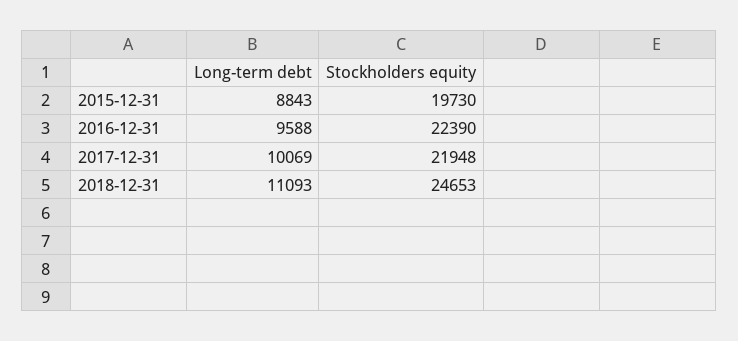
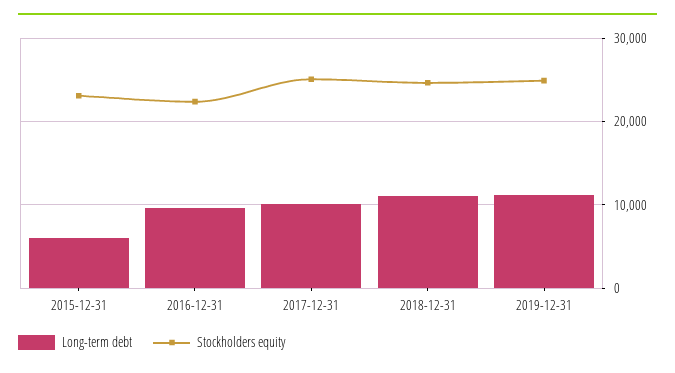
Long-term debt, 2015-12-31: 8843 -> 6000
Stockholders equity, 2015-12-31: 19730 -> 23000
Stockholders equity, 2017-12-31: 21948 -> 25000
Long-term debt, 2019-12-31: none -> 11000
Stockholders equity, 2019-12-31: none -> 25000

